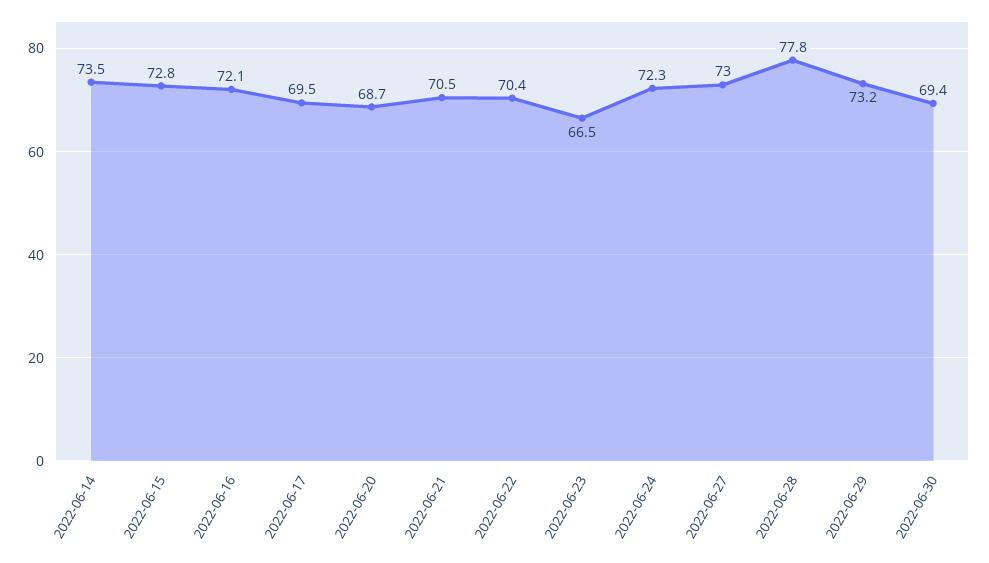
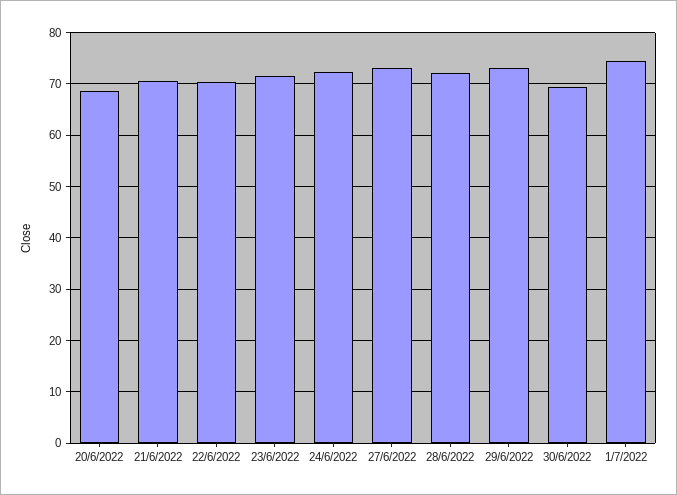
2022-06-14: 73.5 -> none
2022-06-15: 72.8 -> none
2022-06-16: 72.1 -> none
2022-06-17: 69.5 -> none
2022-06-23: 66.5 -> 72
2022-06-28: 77.8 -> 72
1/7/2022: none -> 74

